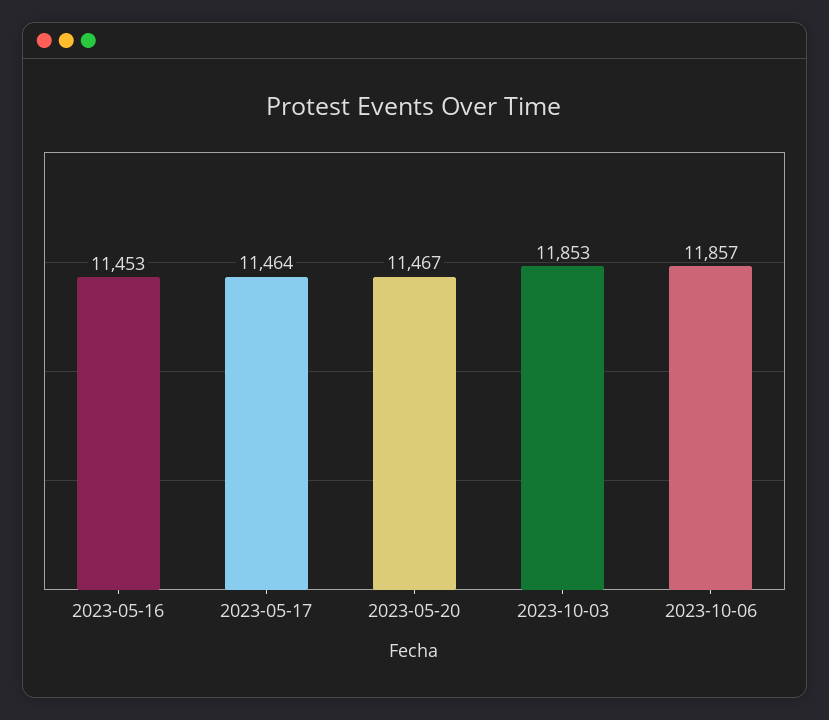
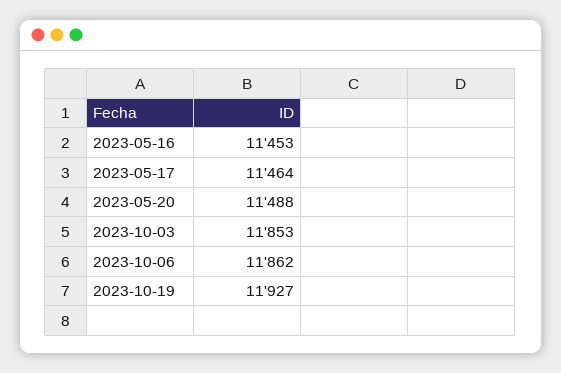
2023-05-20: 11467 -> 11488
2023-10-06: 11857 -> 11862
2023-10-19: none -> 11927

